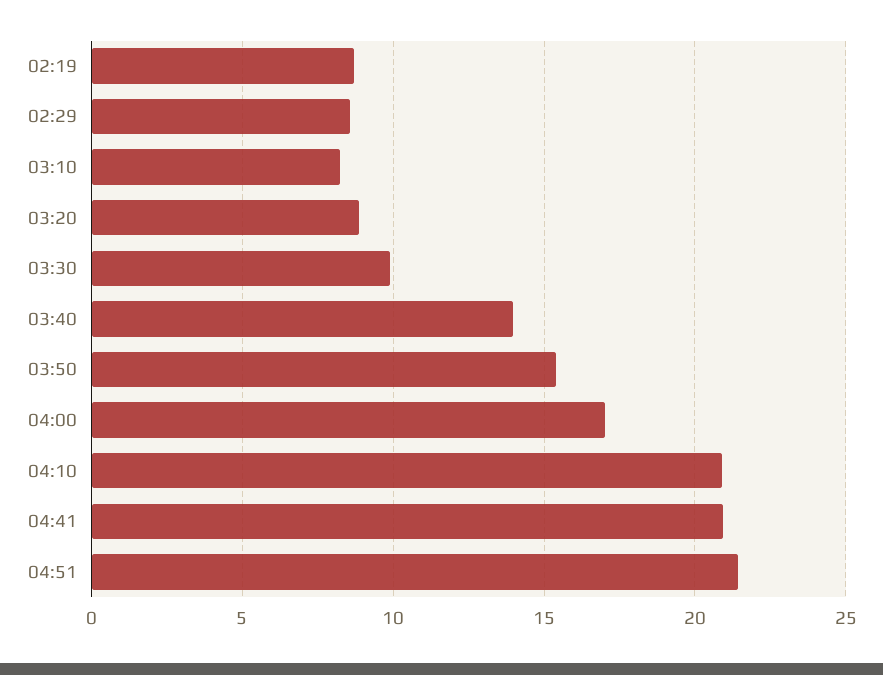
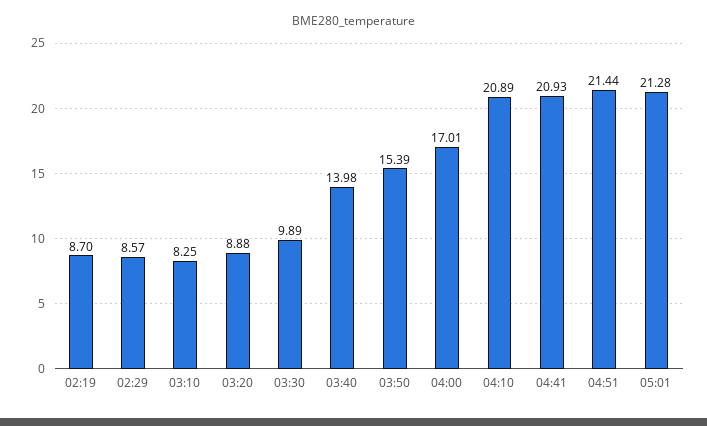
05:01: none -> 21.28

